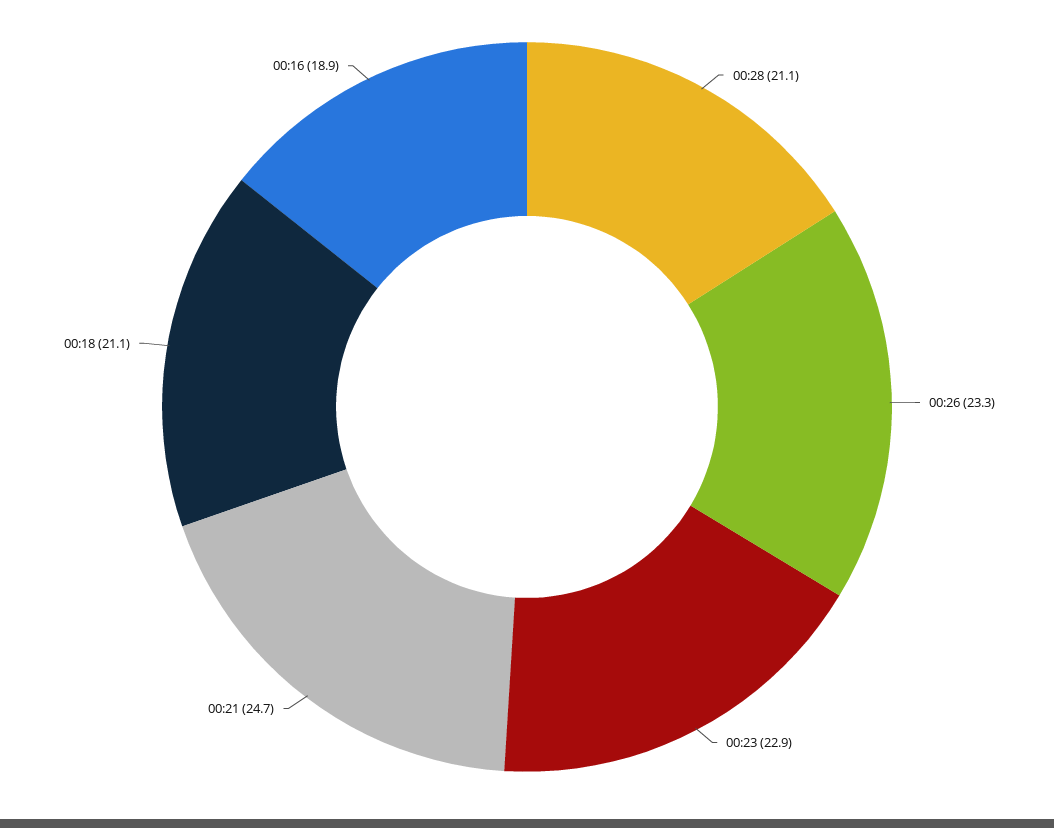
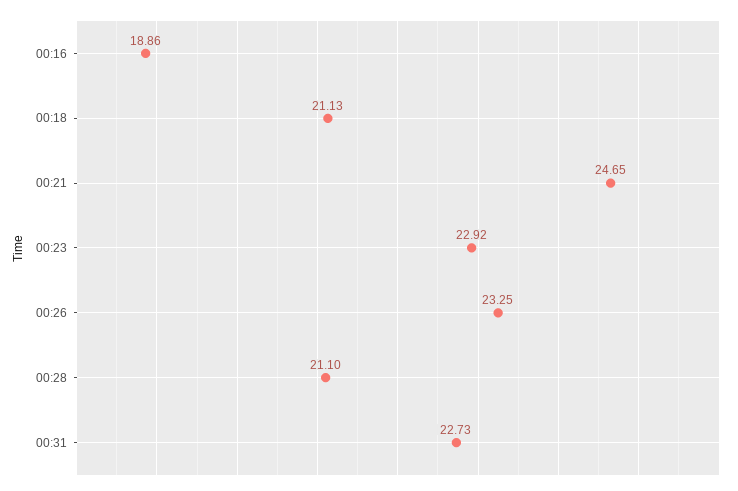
00:31: none -> 22.73

